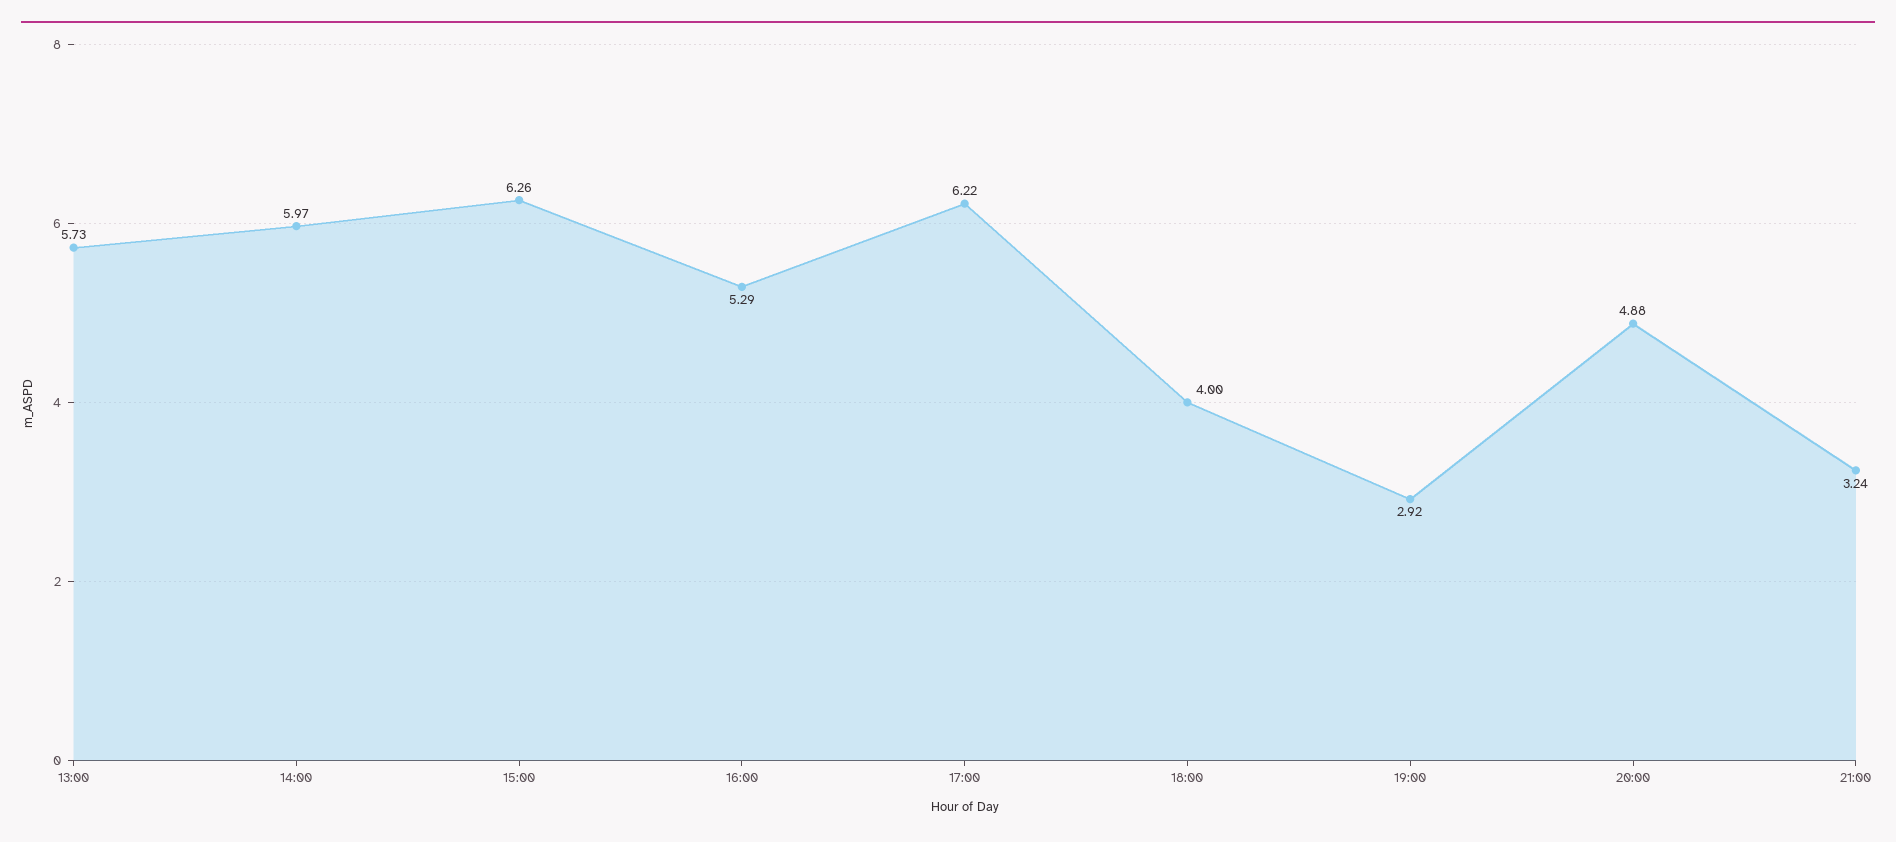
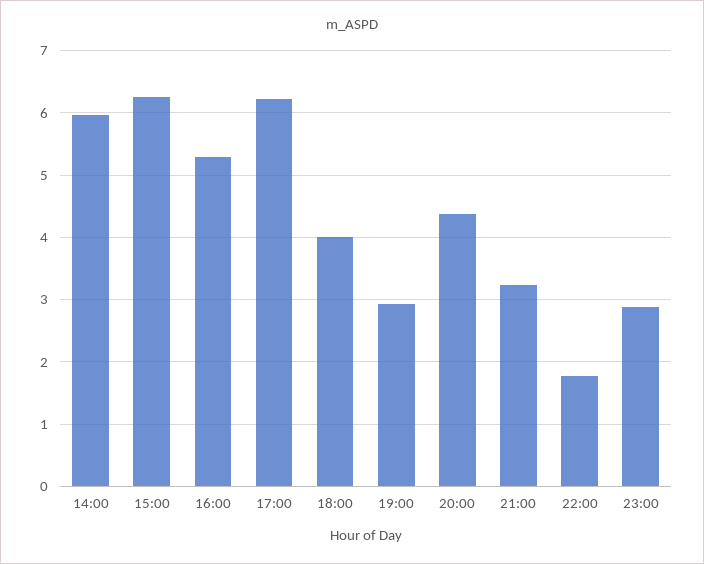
13:00: 5.73 -> none
20:00: 4.88 -> 4.4
22:00: none -> 1.8
23:00: none -> 2.9

